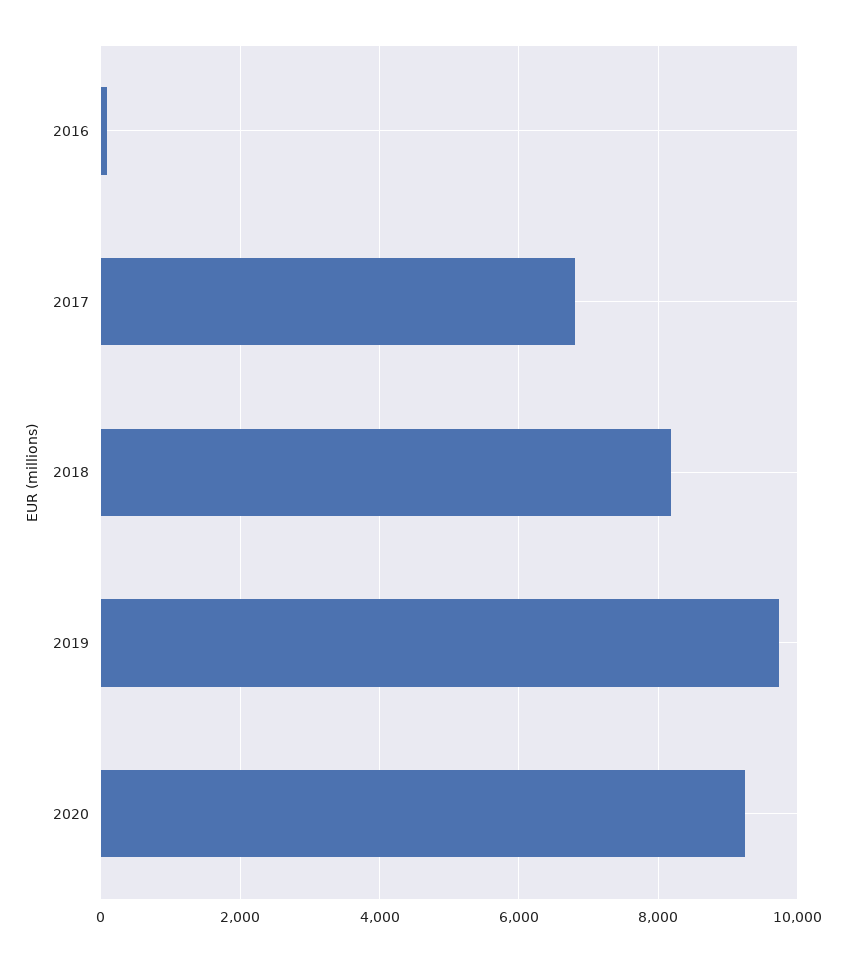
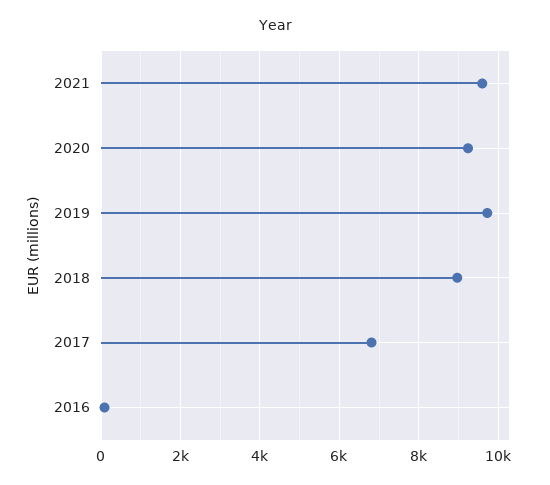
2018: 8200 -> 9000
2021: none -> 9600

